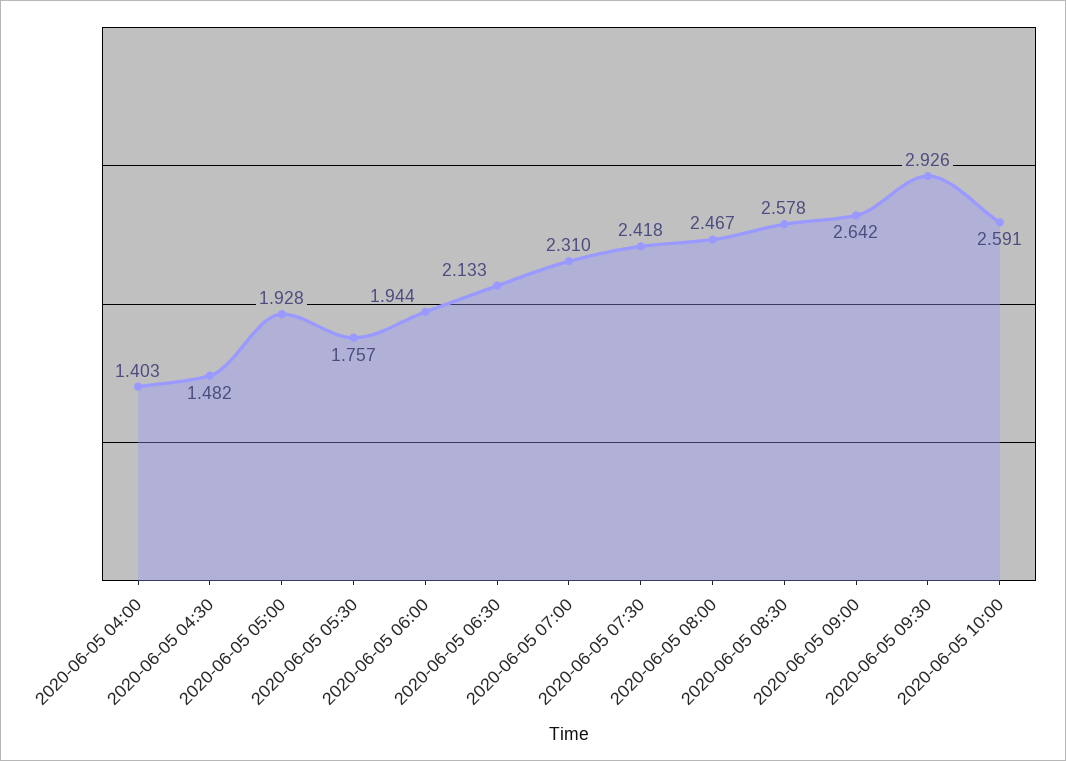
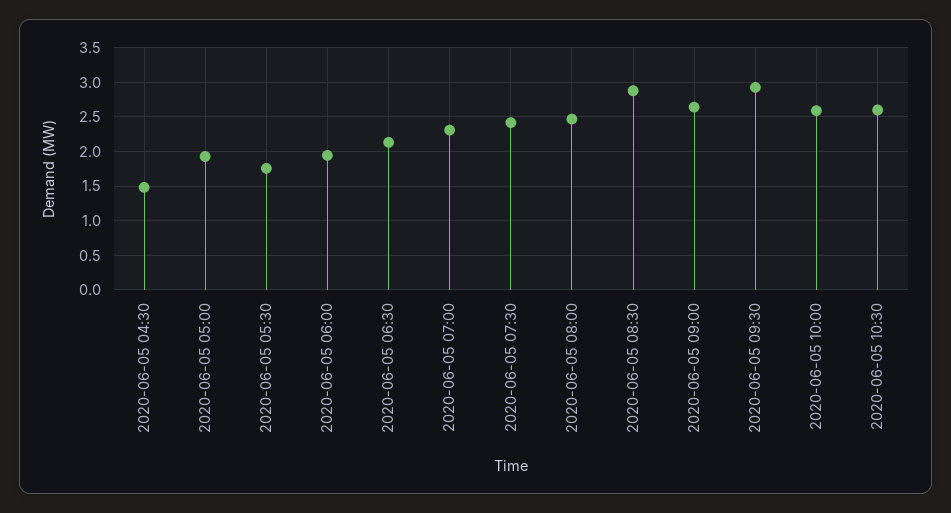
2020-06-05 04:00: 1.403 -> none
2020-06-05 08:30: 2.578 -> 2.9
2020-06-05 10:30: none -> 2.6

